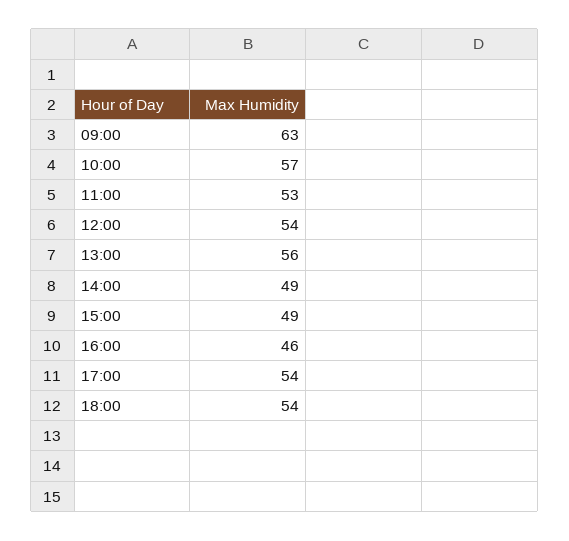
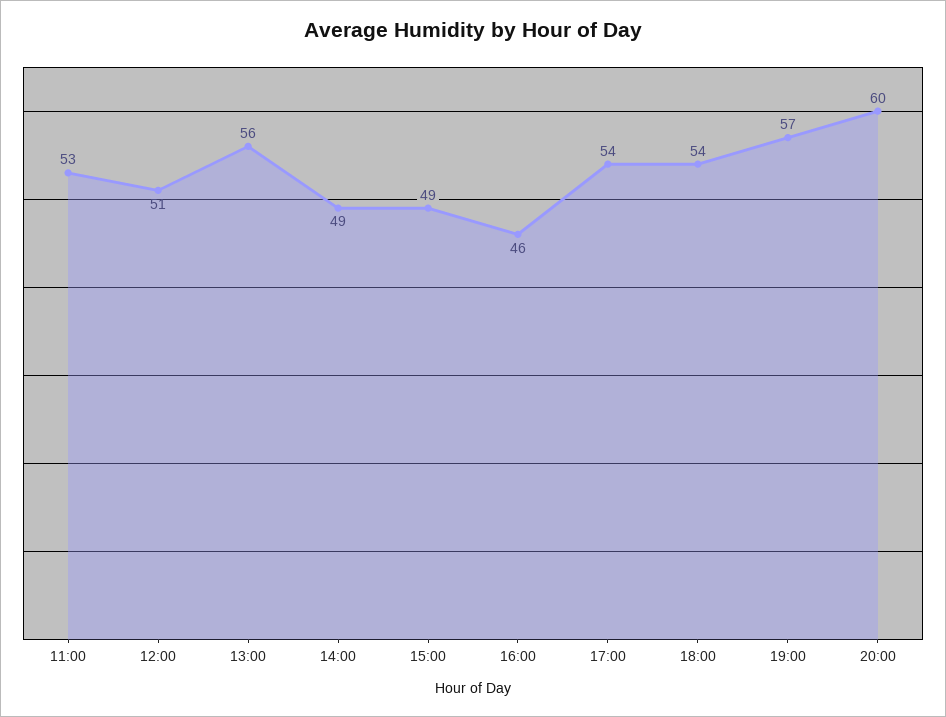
09:00: 63 -> none
10:00: 57 -> none
12:00: 54 -> 51
19:00: none -> 57
20:00: none -> 60

